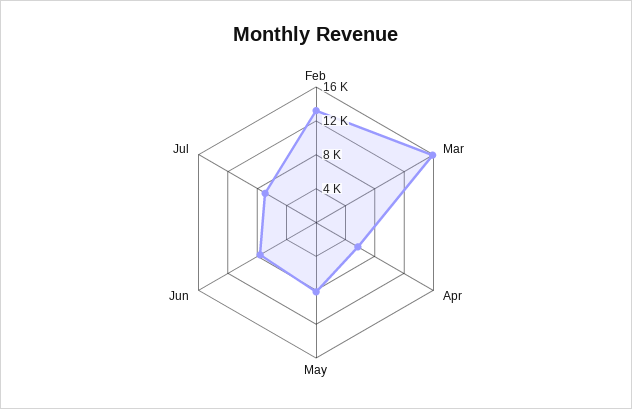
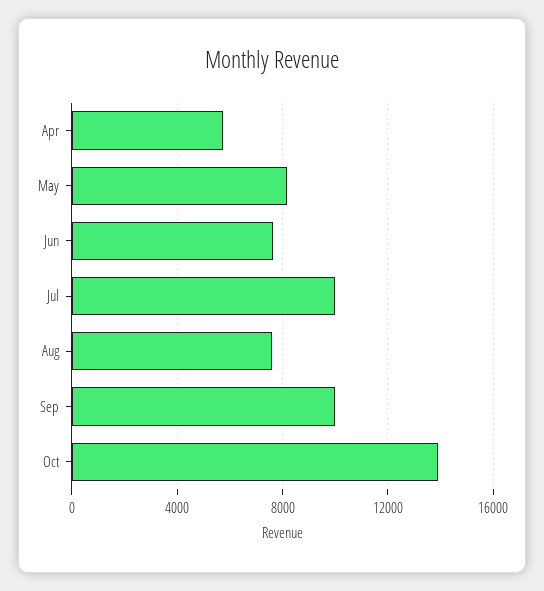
Feb: 13000 -> none
Mar: 16000 -> none
Jul: 7000 -> 10000
Aug: none -> 7500
Sep: none -> 10000
Oct: none -> 14000

